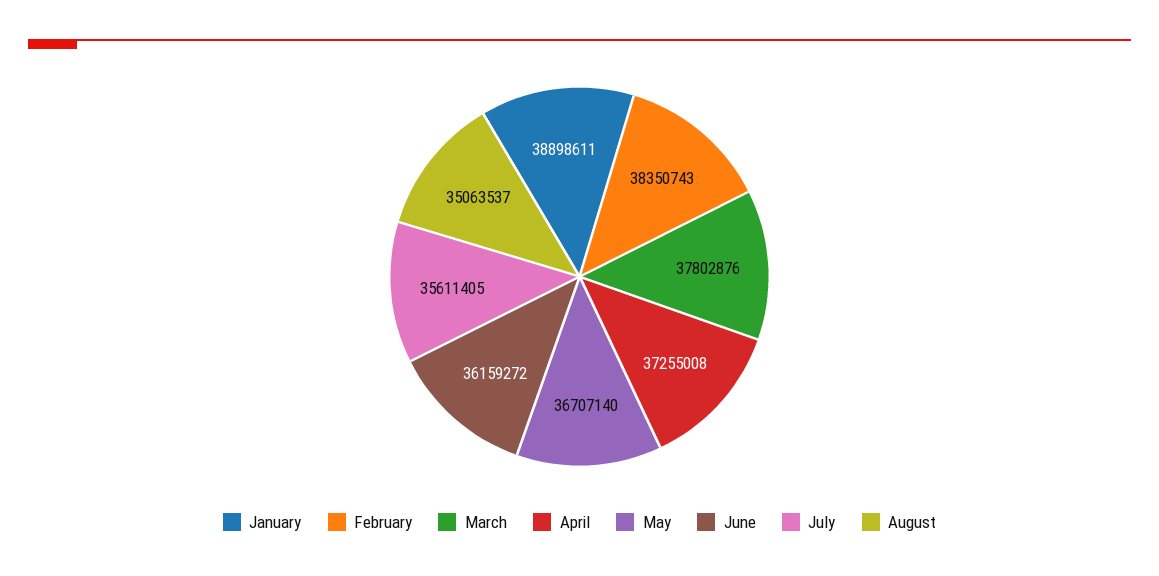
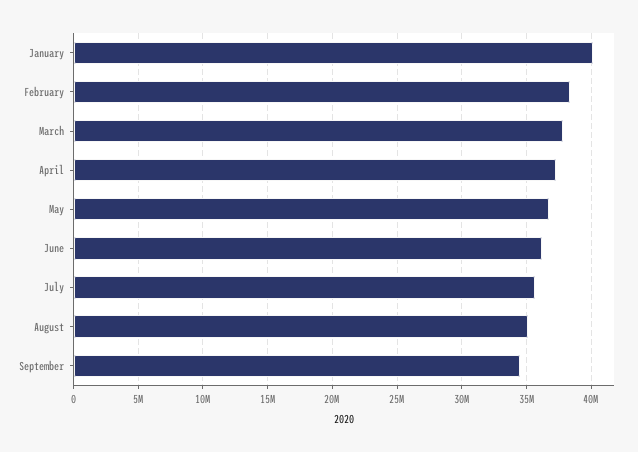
January: 38898611 -> 40000000
September: none -> 34500000

